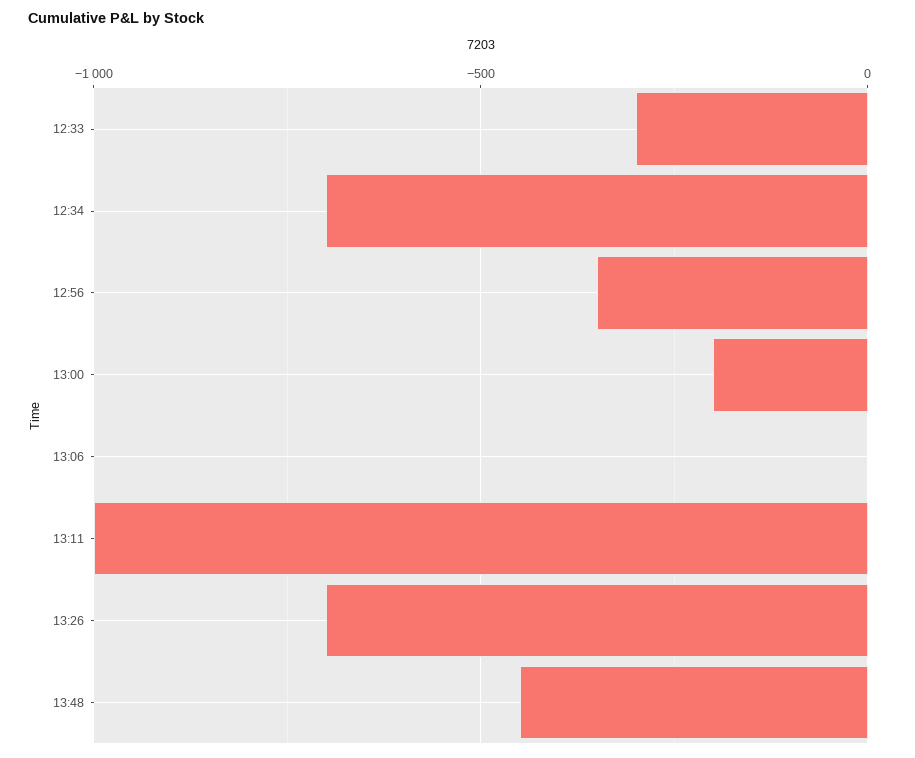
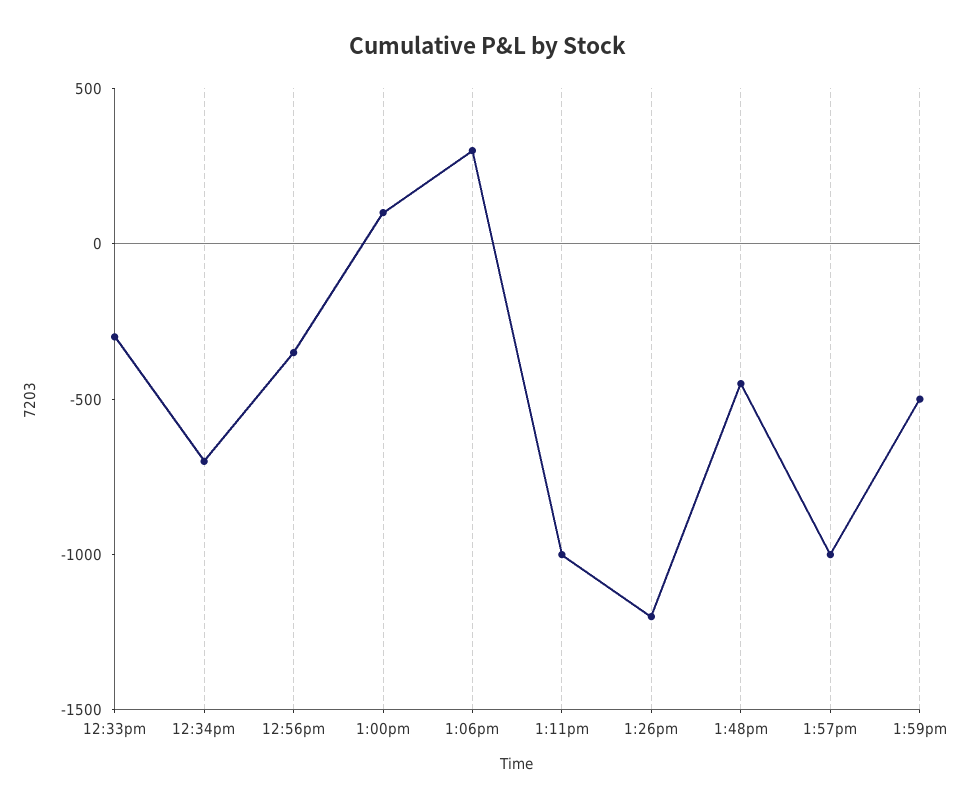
13:00: -200 -> 100
13:06: 0 -> 300
13:26: -700 -> -1200
1:57pm: none -> -1000
1:59pm: none -> -500

